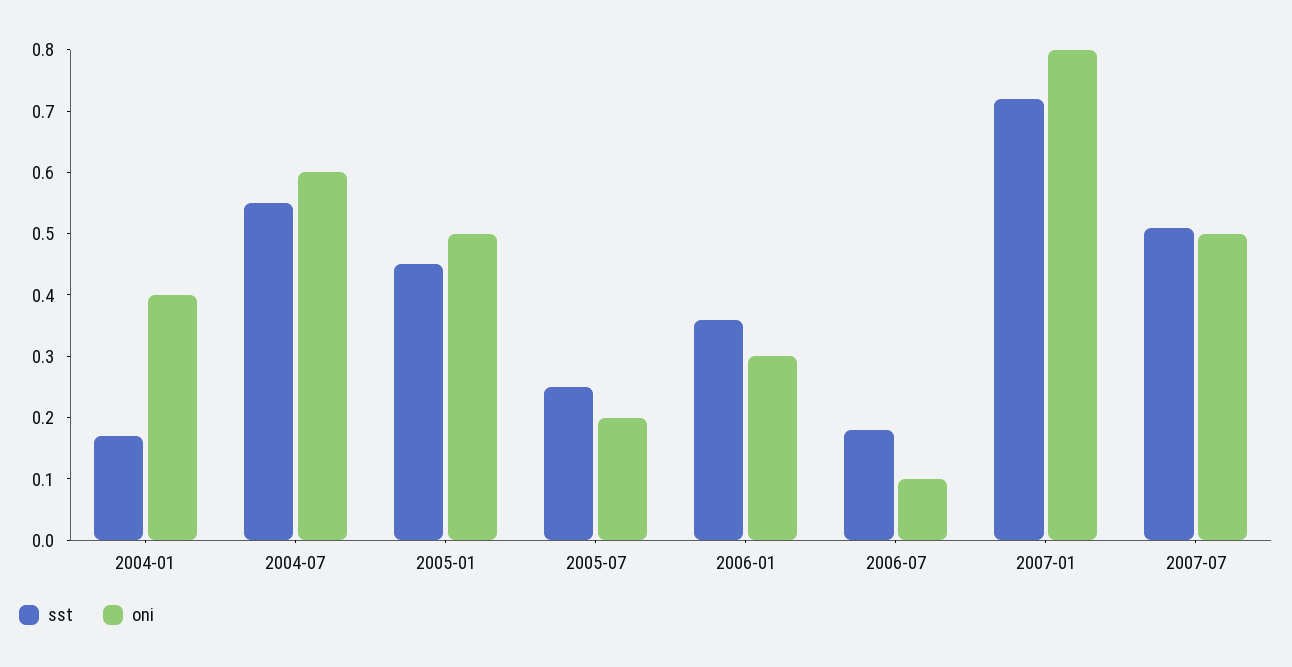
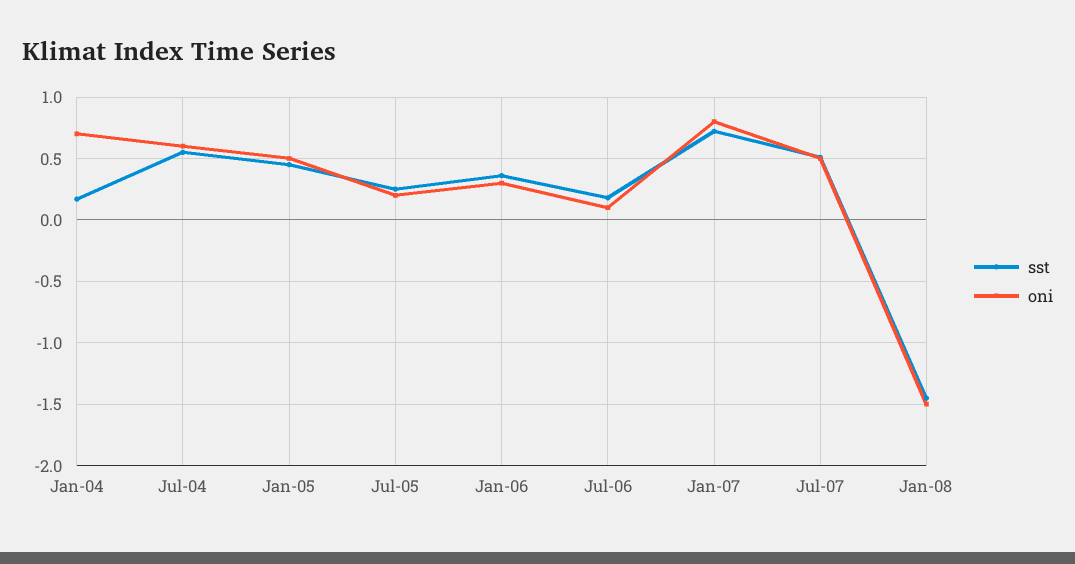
oni, 2004-01: 0.4 -> 0.7
sst, Jan-08: none -> -1.45
oni, Jan-08: none -> -1.5

